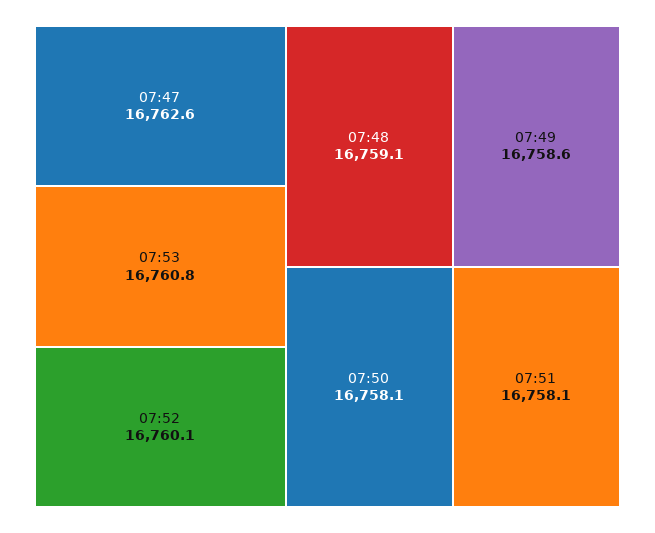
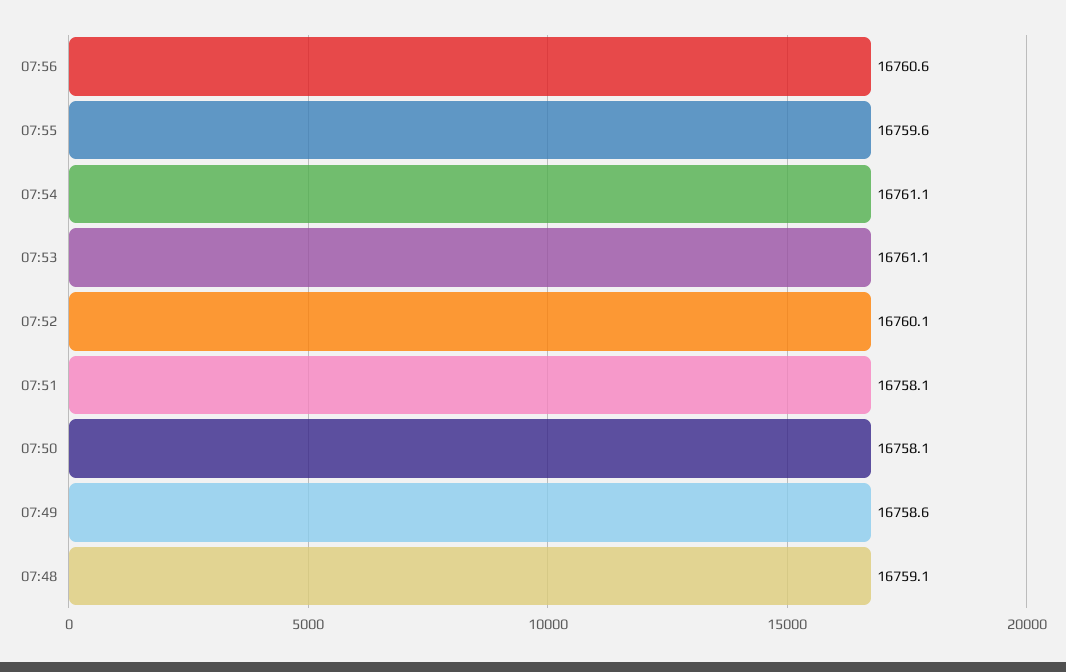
07:47: 16762.6 -> none
07:53: 16760.8 -> 16761.1
07:56: none -> 16760.6
07:55: none -> 16759.6
07:54: none -> 16761.1

